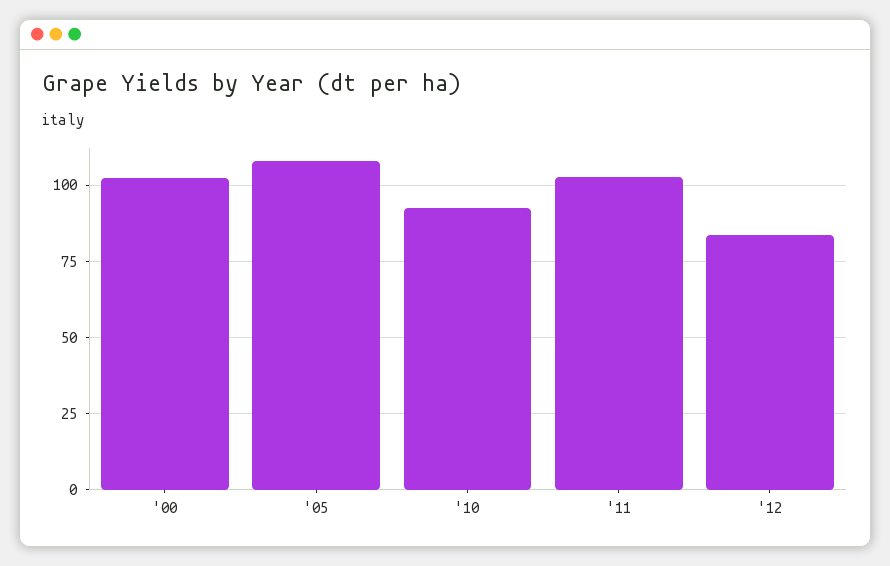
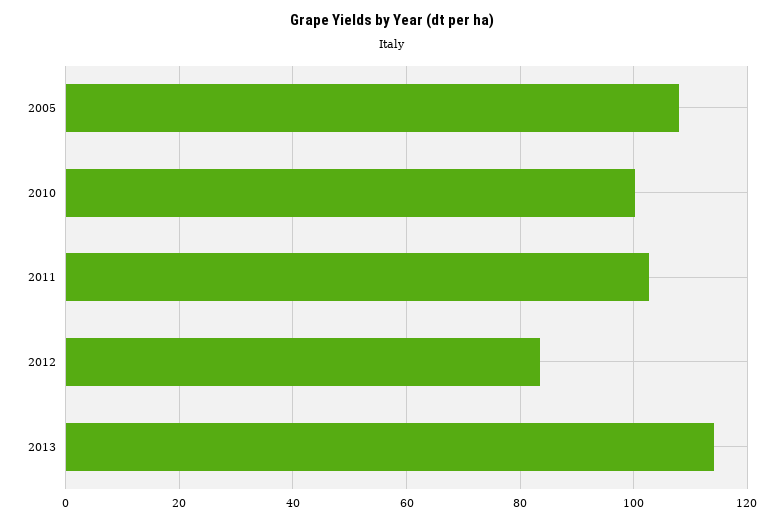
'00: 102.5 -> none
'10: 92.5 -> 100
2013: none -> 114

